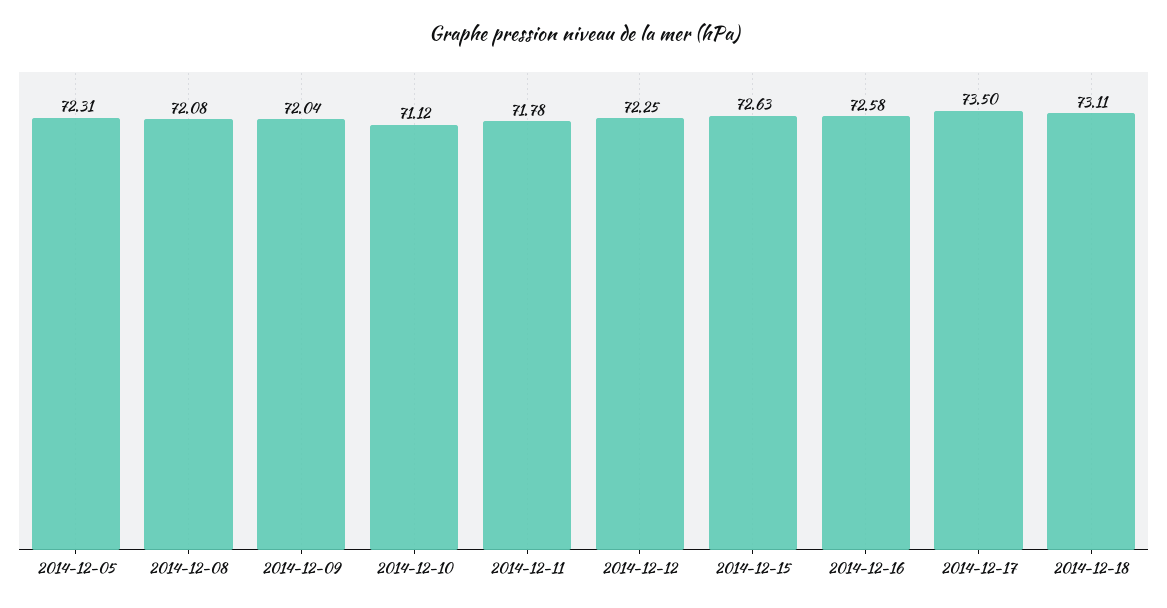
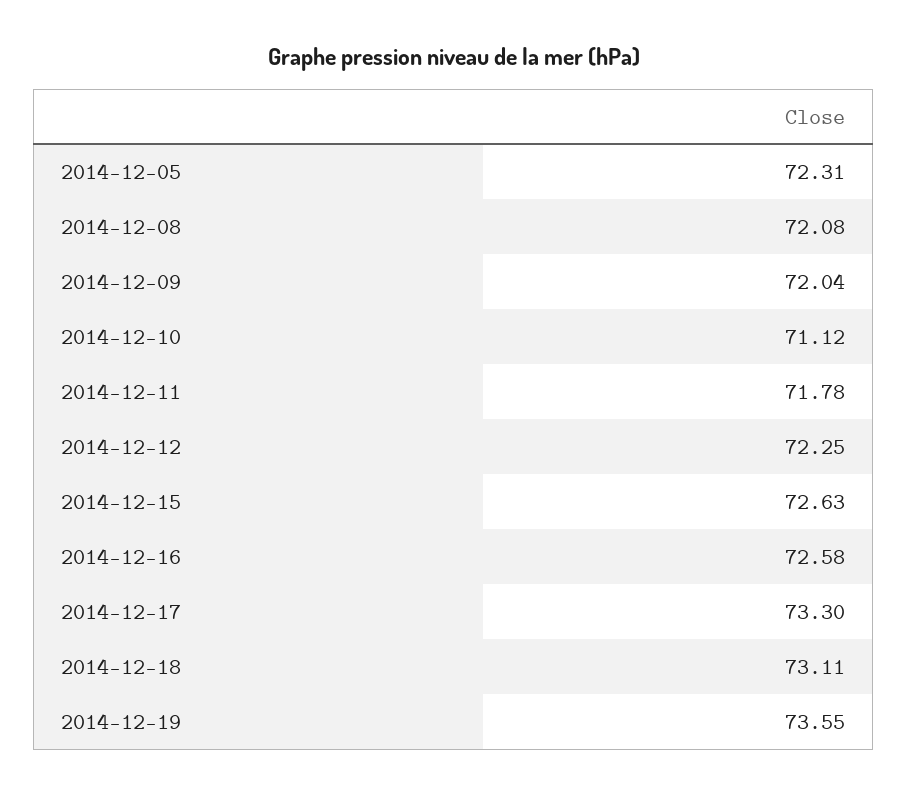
2014-12-17: 73.5 -> 73.3
2014-12-19: none -> 73.55

